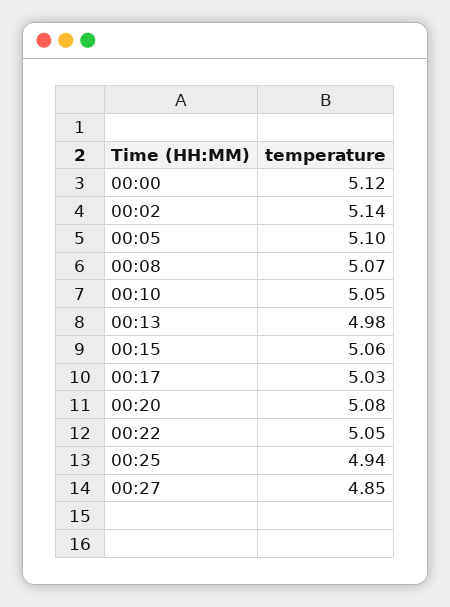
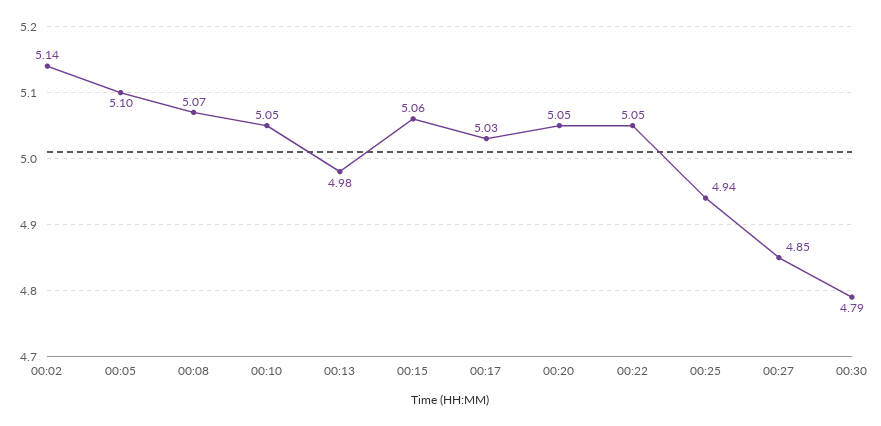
00:00: 5.12 -> none
00:20: 5.08 -> 5.05
00:30: none -> 4.79

